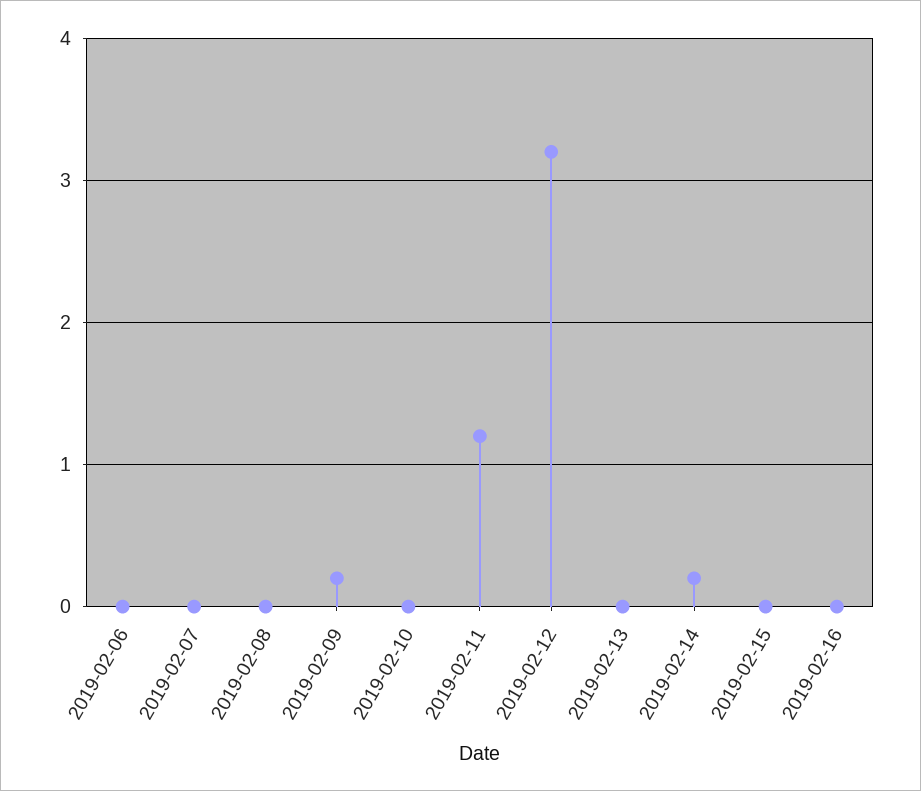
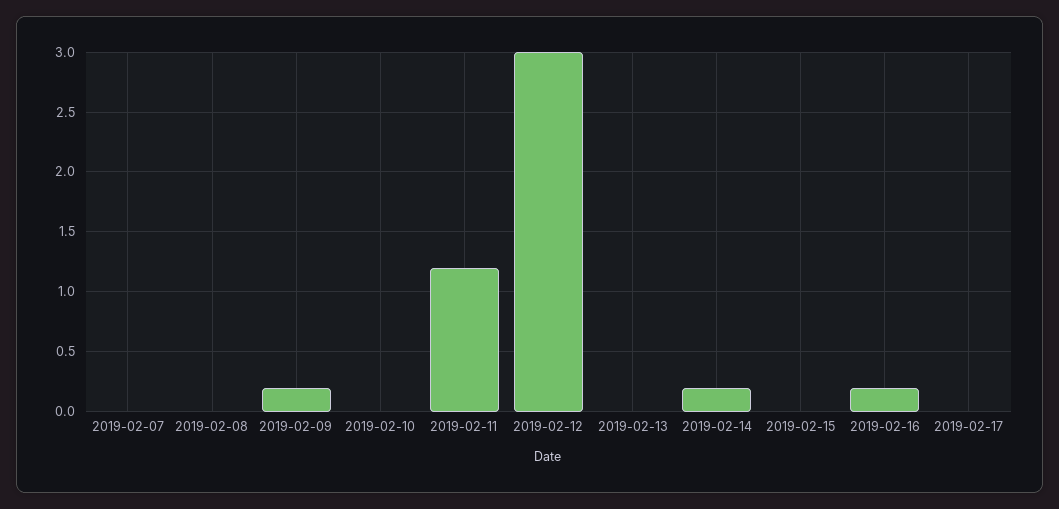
2019-02-06: 0 -> none
2019-02-12: 3.2 -> 3
2019-02-16: 0 -> 0.2
2019-02-17: none -> 0

